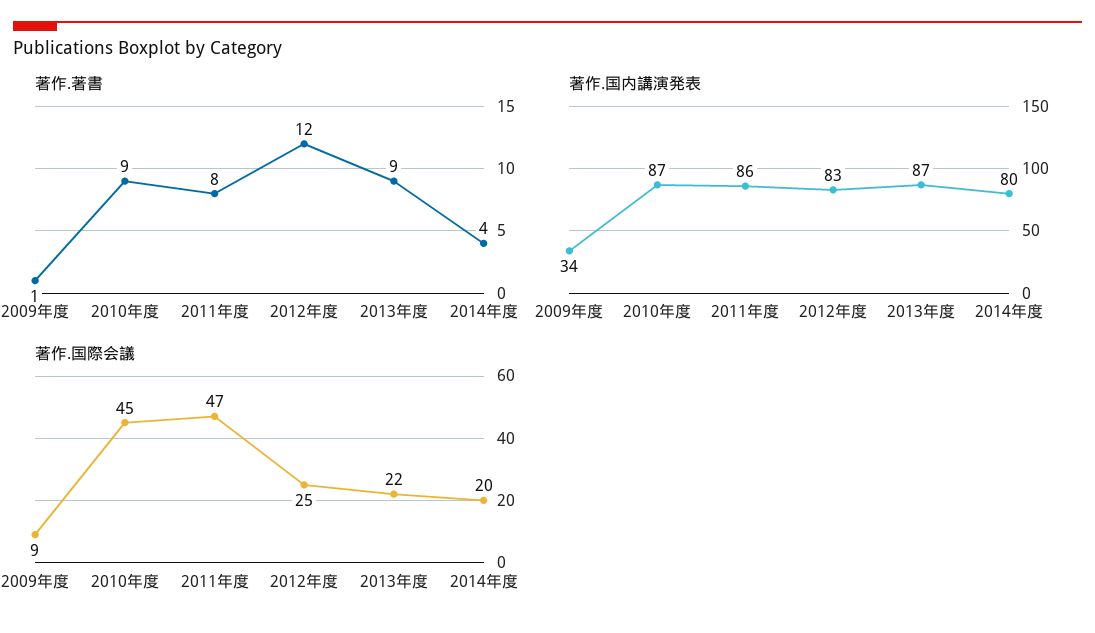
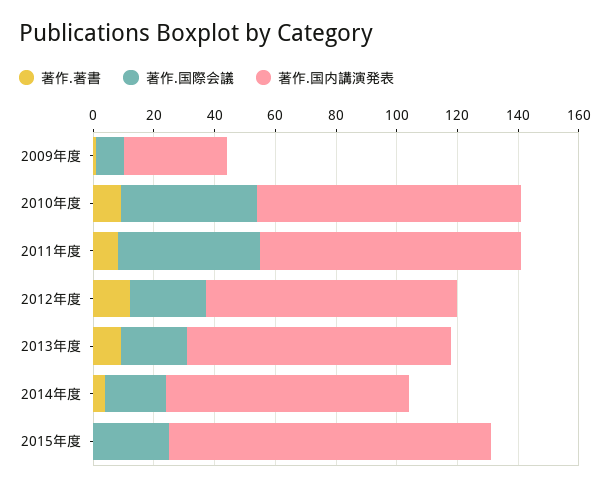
著作.著書, 2015年度: none -> 0
著作.国際会議, 2015年度: none -> 25
著作.国内講演発表, 2015年度: none -> 105

